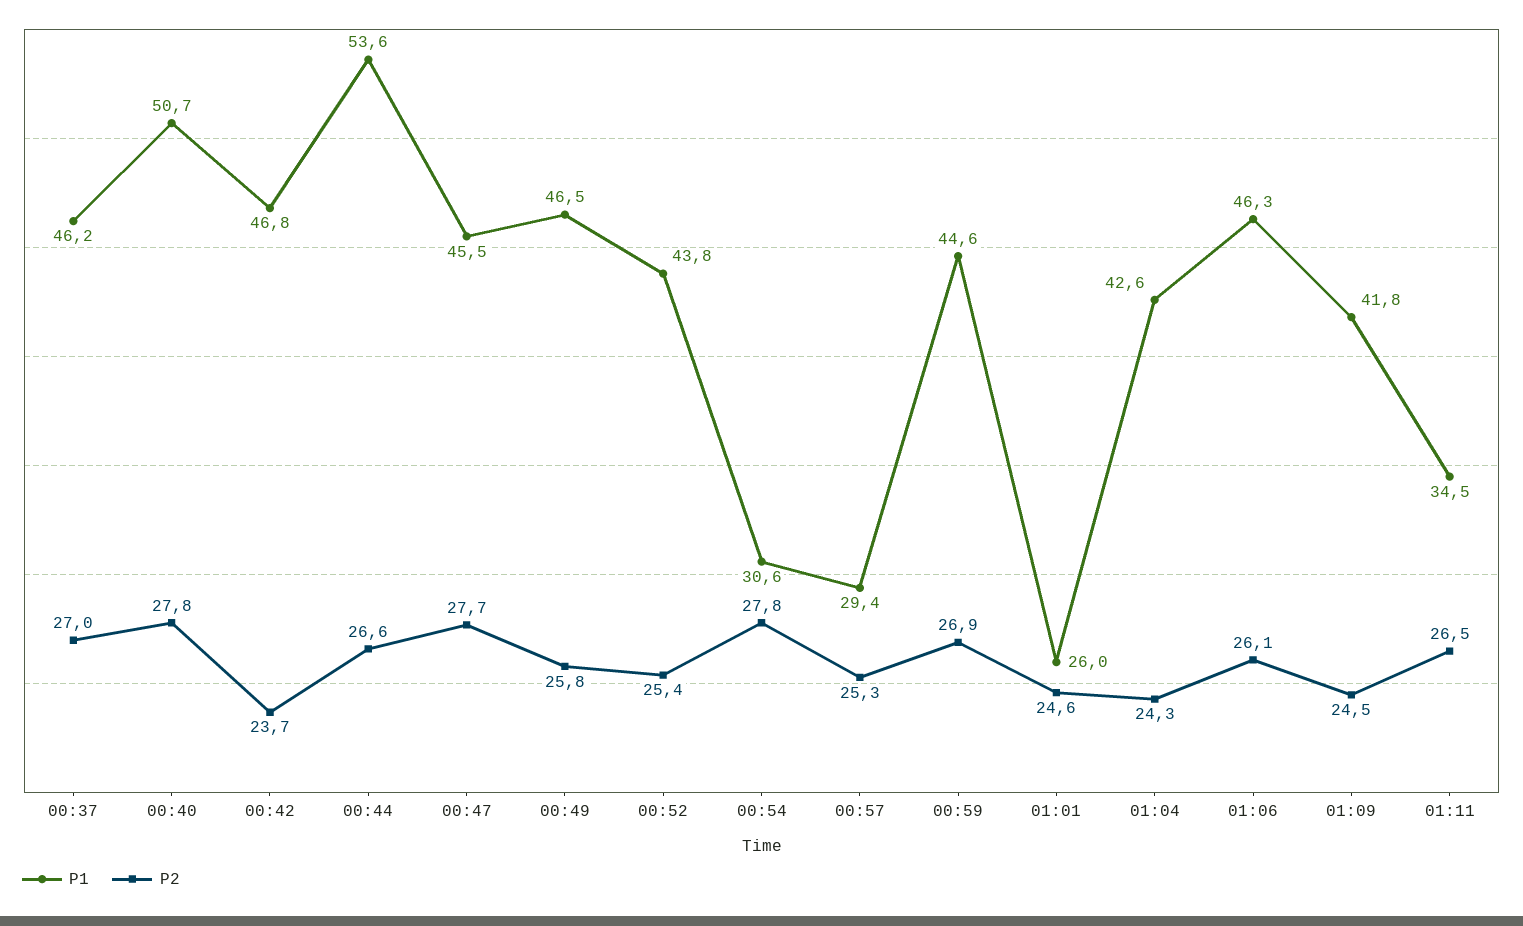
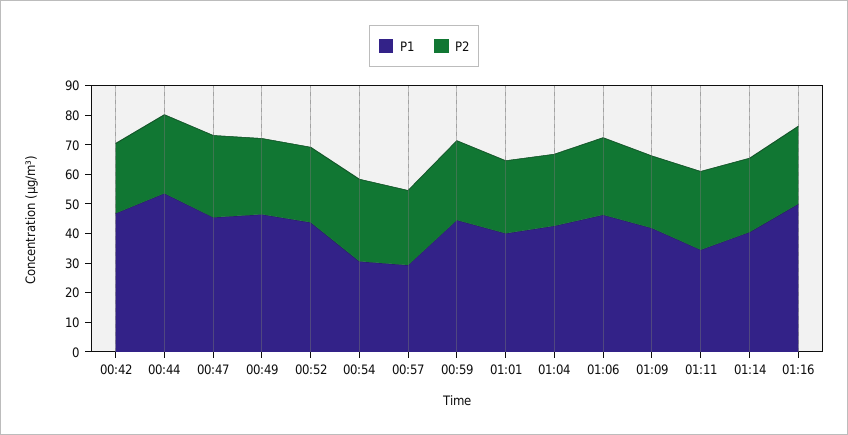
P1, 00:37: 46.2 -> none
P2, 00:37: 27 -> none
P1, 00:40: 50.7 -> none
P2, 00:40: 27.8 -> none
P1, 01:01: 26 -> 40
P1, 01:14: none -> 40
P2, 01:14: none -> 25
P1, 01:16: none -> 50
P2, 01:16: none -> 25

